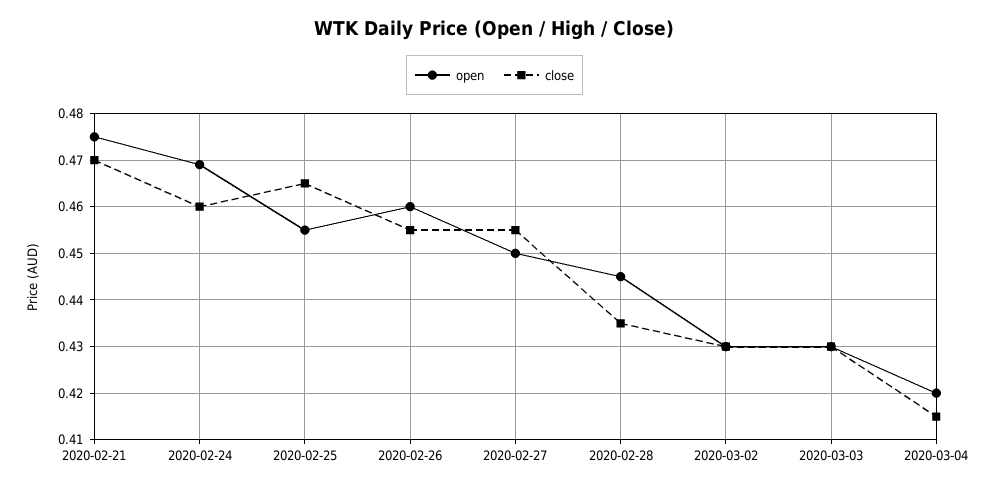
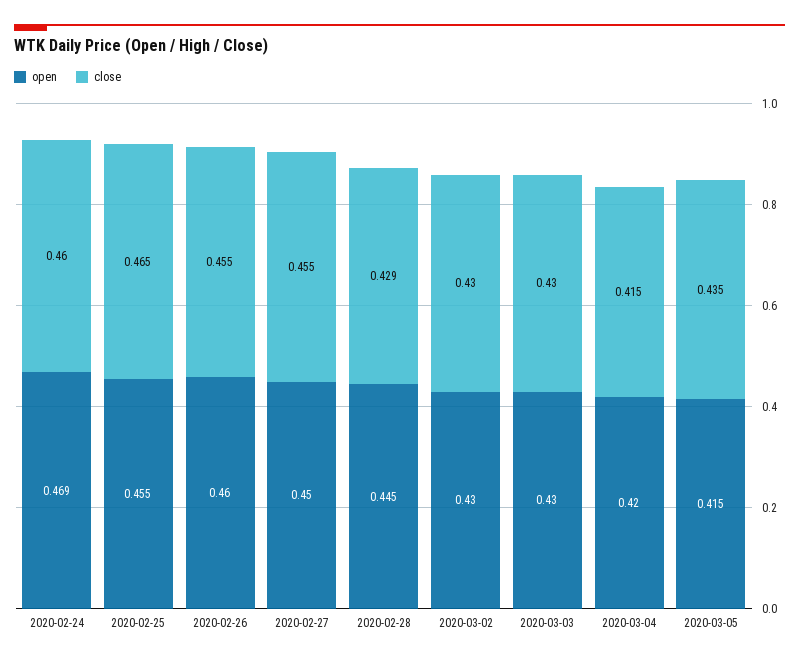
open, 2020-02-21: 0.475 -> none
close, 2020-02-21: 0.47 -> none
close, 2020-02-28: 0.435 -> 0.429
open, 2020-03-05: none -> 0.415
close, 2020-03-05: none -> 0.435

